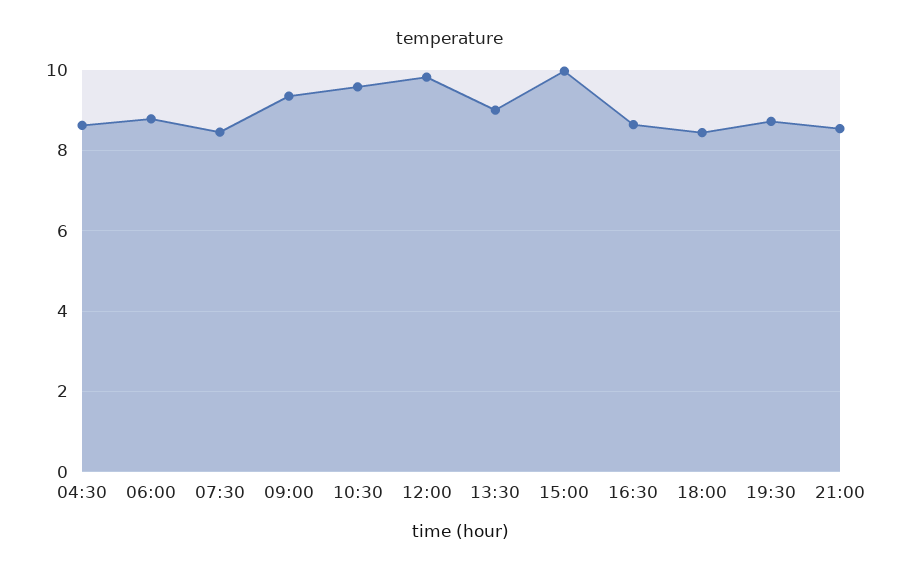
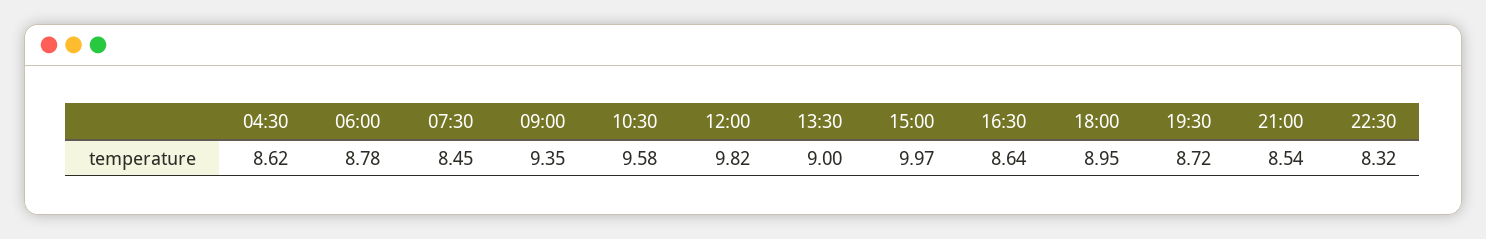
18:00: 8.4 -> 8.95
22:30: none -> 8.32

